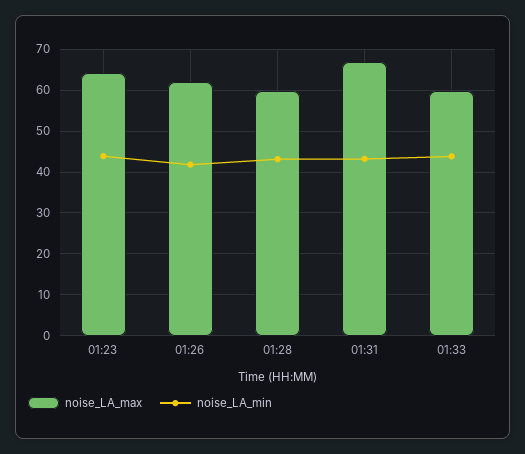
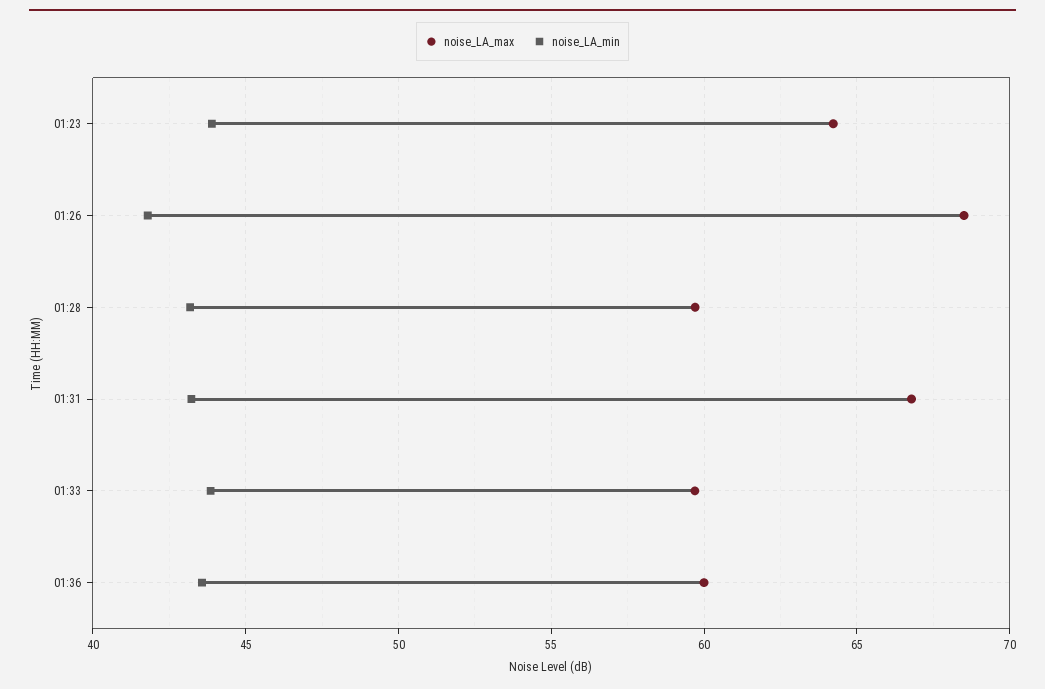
noise_LA_max, 01:26: 62 -> 68.5
noise_LA_max, 01:36: none -> 60
noise_LA_min, 01:36: none -> 43.5

